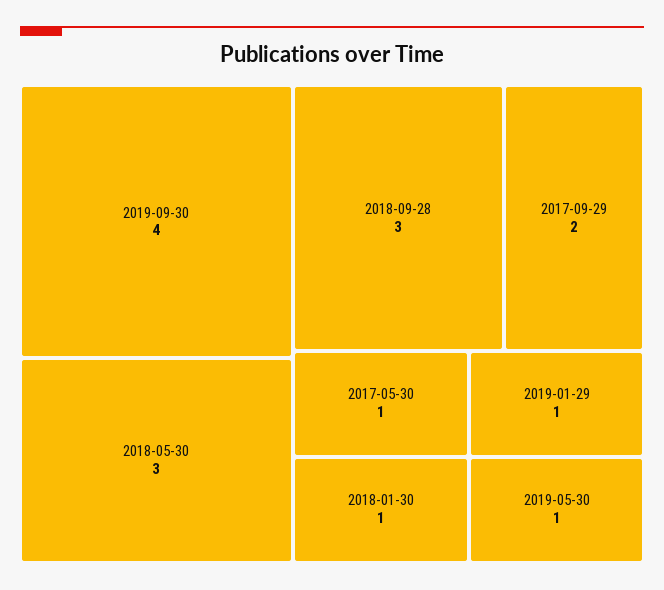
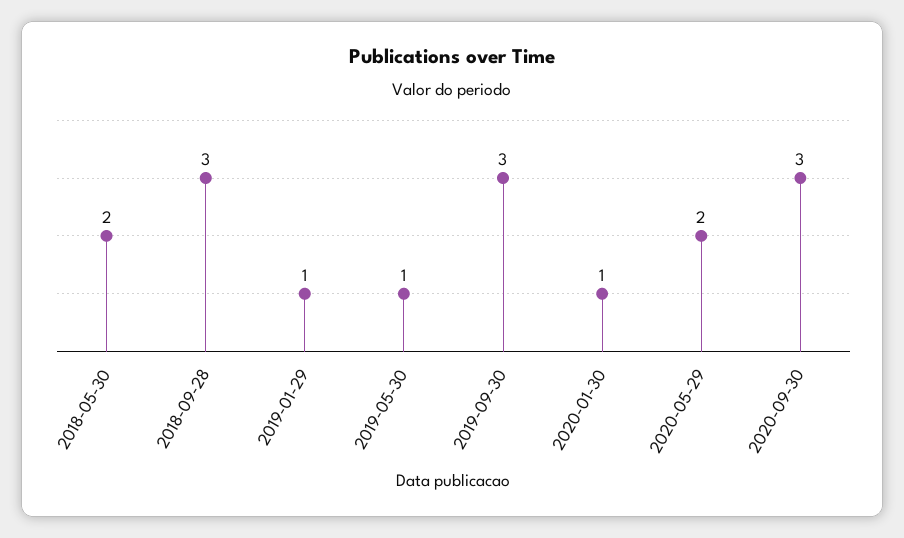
2019-09-30: 4 -> 3
2018-05-30: 3 -> 2
2017-09-29: 2 -> none
2017-05-30: 1 -> none
2018-01-30: 1 -> none
2020-01-30: none -> 1
2020-05-29: none -> 2
2020-09-30: none -> 3

